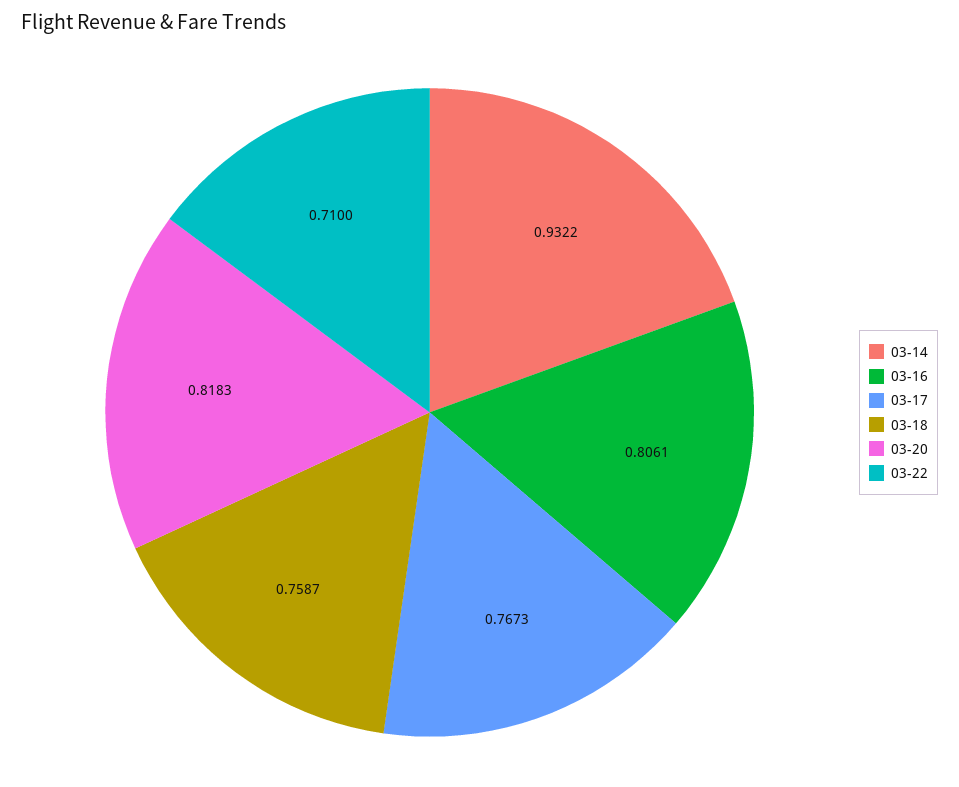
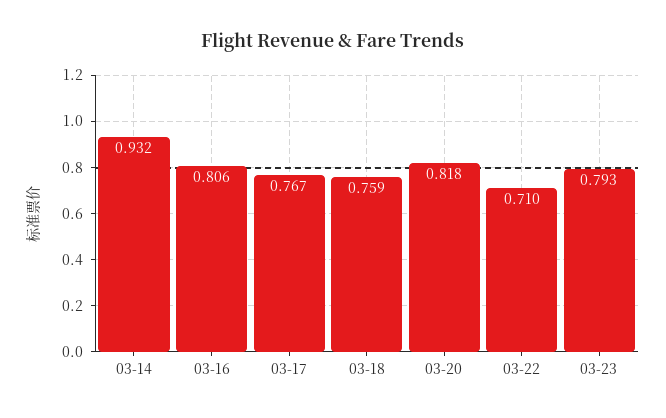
03-23: none -> 0.793

